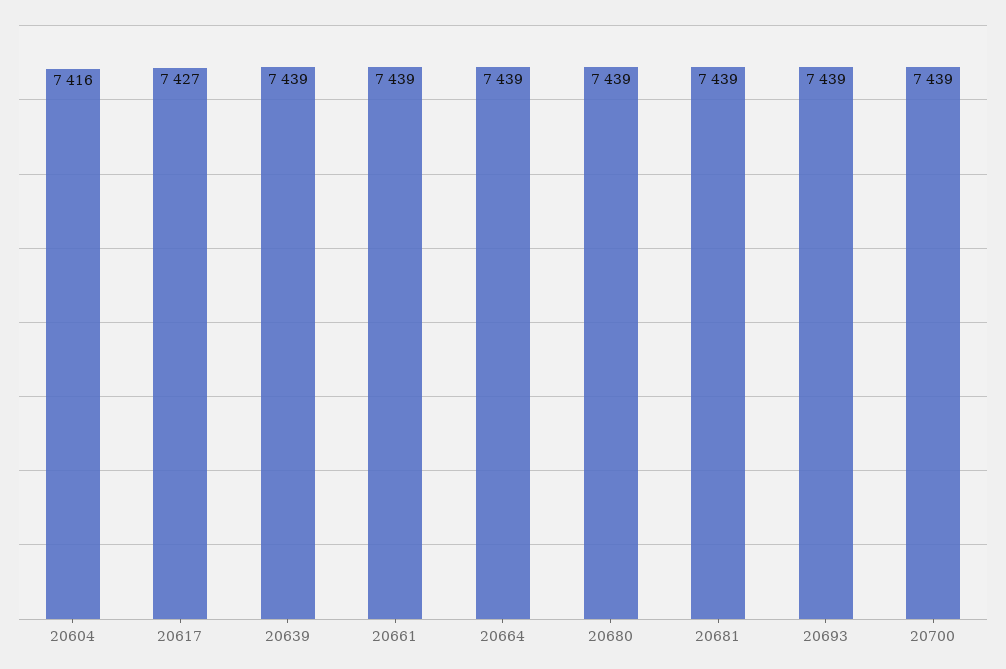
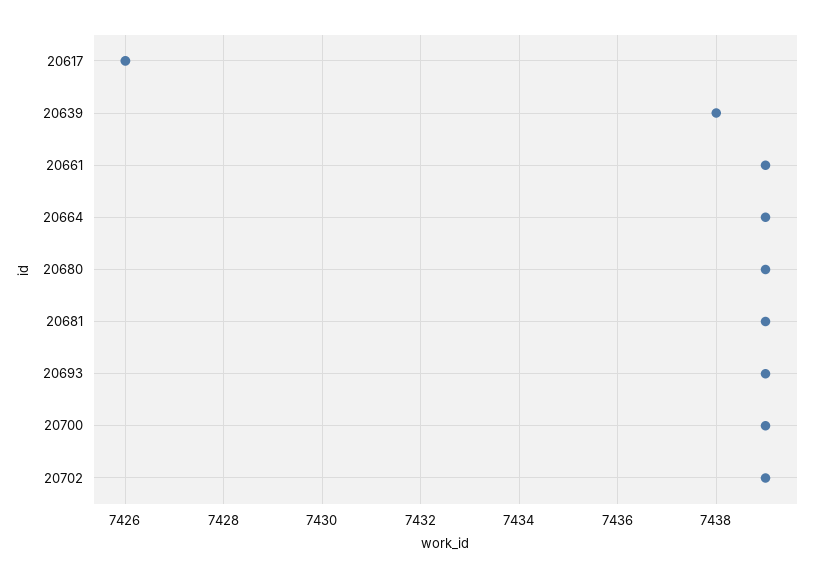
20604: 7416 -> none
20617: 7427 -> 7426
20639: 7439 -> 7438
20702: none -> 7439

